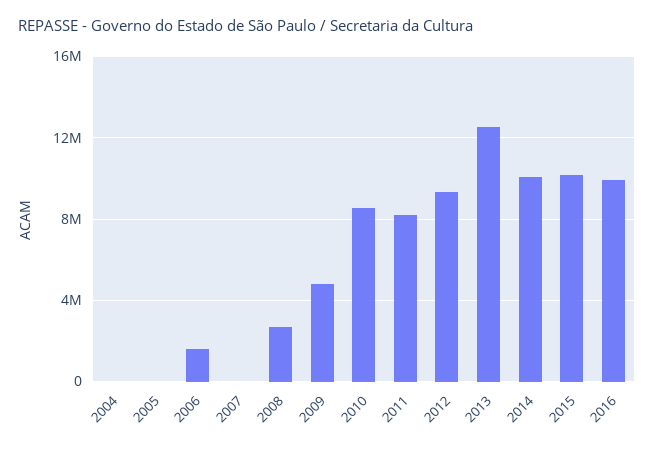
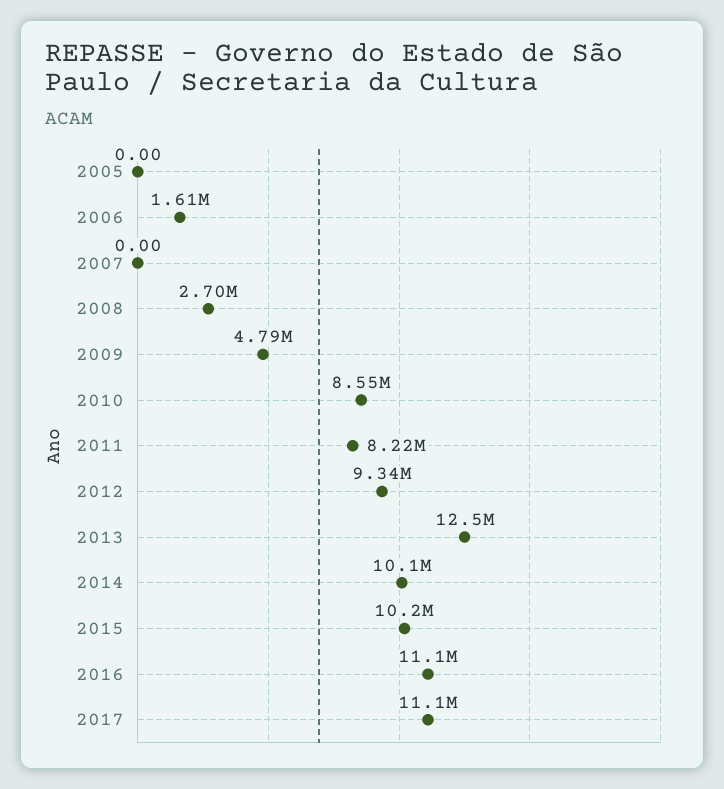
2004: 0 -> none
2016: 10000000 -> 11100000
2017: none -> 11100000

